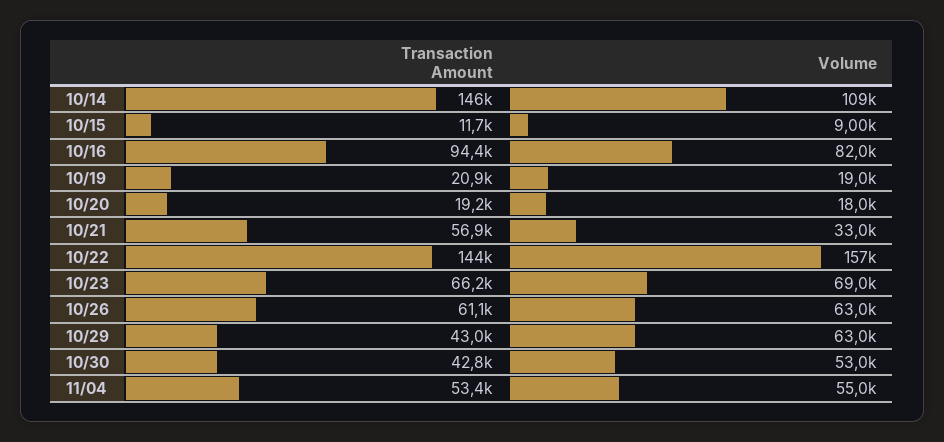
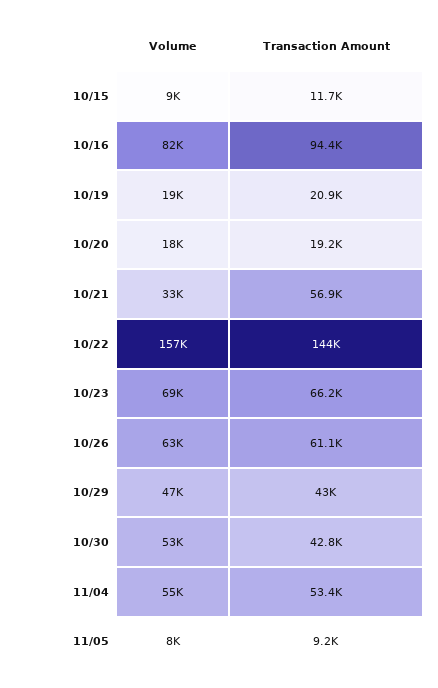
Transaction Amount, 10/14: 146000 -> none
Volume, 10/14: 109000 -> none
Volume, 10/29: 63000 -> 47000
Volume, 11/05: none -> 8000
Transaction Amount, 11/05: none -> 9200

